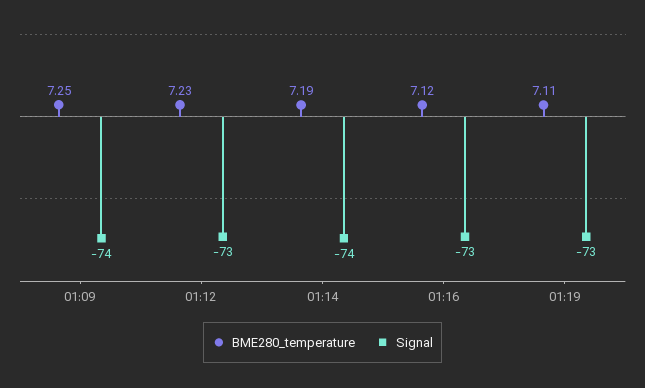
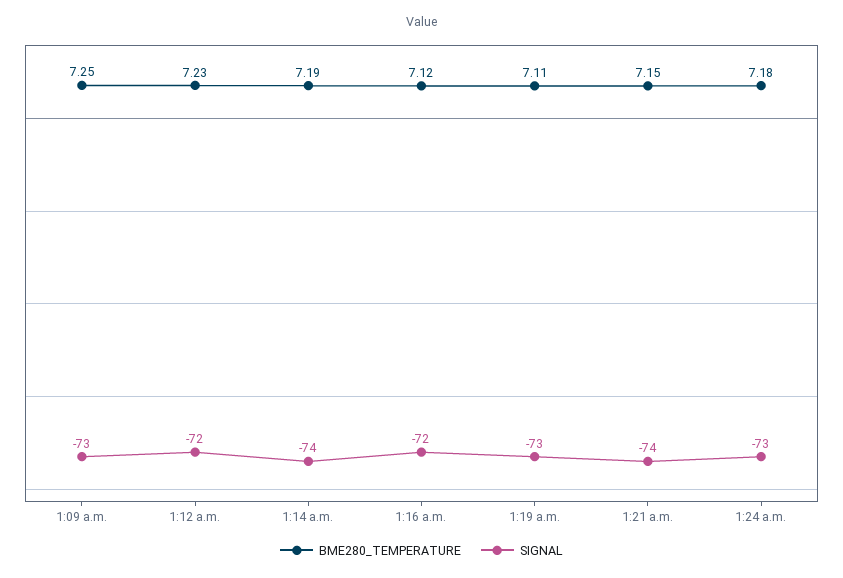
Signal, 01:09: -74 -> -73
Signal, 01:12: -73 -> -72
Signal, 01:16: -73 -> -72
BME280_temperature, 1:21 a.m.: none -> 7.15
Signal, 1:21 a.m.: none -> -74
BME280_temperature, 1:24 a.m.: none -> 7.18
Signal, 1:24 a.m.: none -> -73

